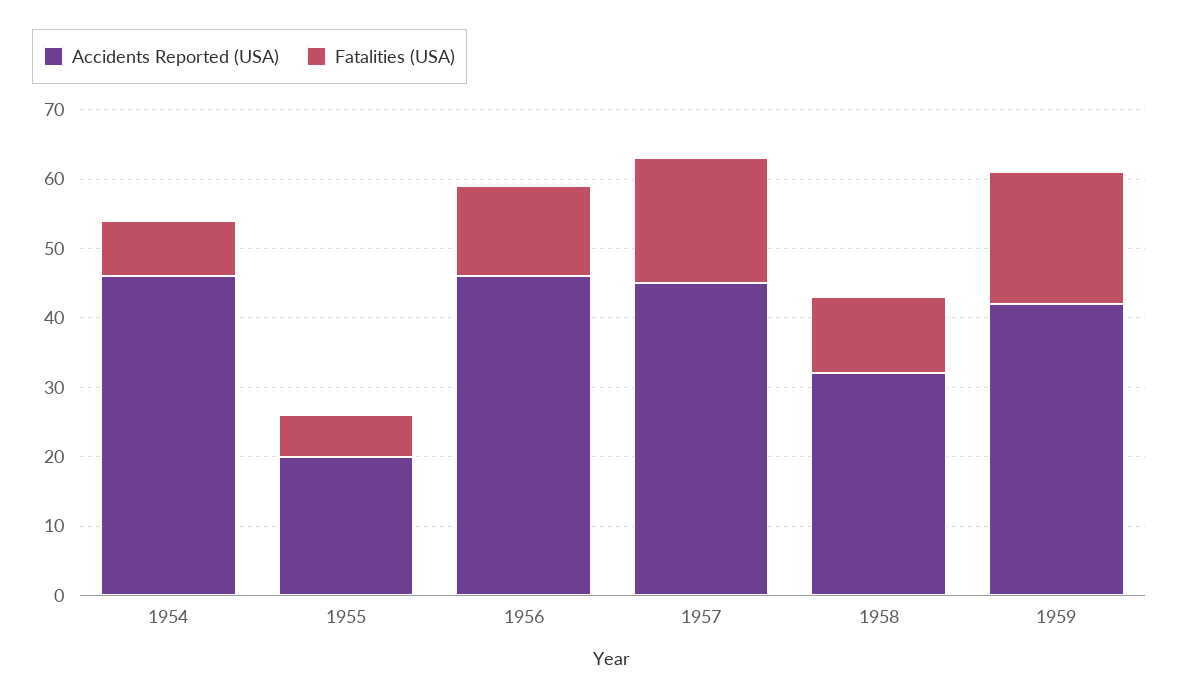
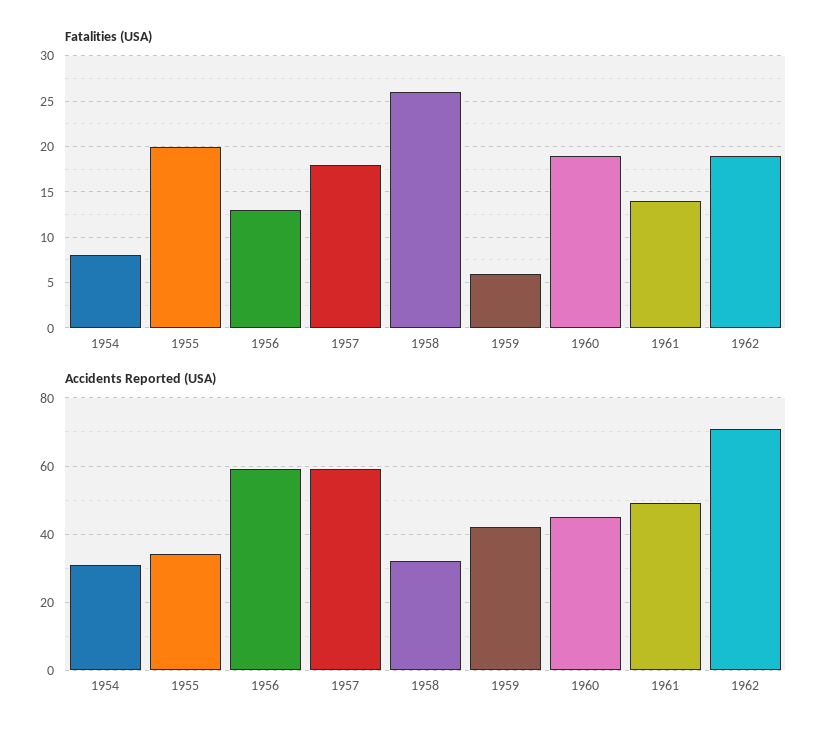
Accidents Reported (USA), 1954: 45 -> 30
Accidents Reported (USA), 1955: 20 -> 35
Fatalities (USA), 1955: 5 -> 20
Accidents Reported (USA), 1956: 45 -> 60
Accidents Reported (USA), 1957: 45 -> 60
Fatalities (USA), 1958: 10 -> 26
Fatalities (USA), 1959: 20 -> 6
Fatalities (USA), 1960: none -> 19
Fatalities (USA), 1961: none -> 14
Fatalities (USA), 1962: none -> 19
Accidents Reported (USA), 1960: none -> 45
Accidents Reported (USA), 1961: none -> 50
Accidents Reported (USA), 1962: none -> 70

